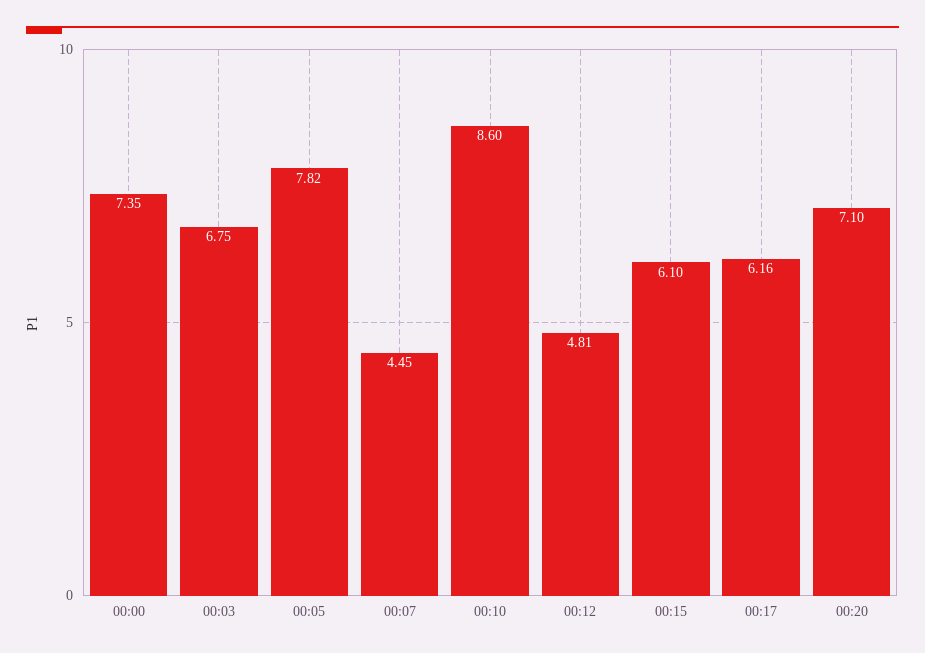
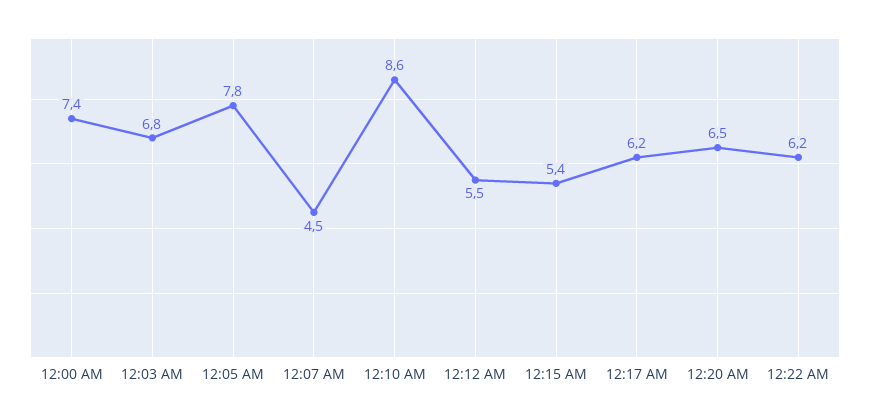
00:12: 4.81 -> 5.5
00:15: 6.1 -> 5.4
00:20: 7.1 -> 6.5
12:22 AM: none -> 6.2

